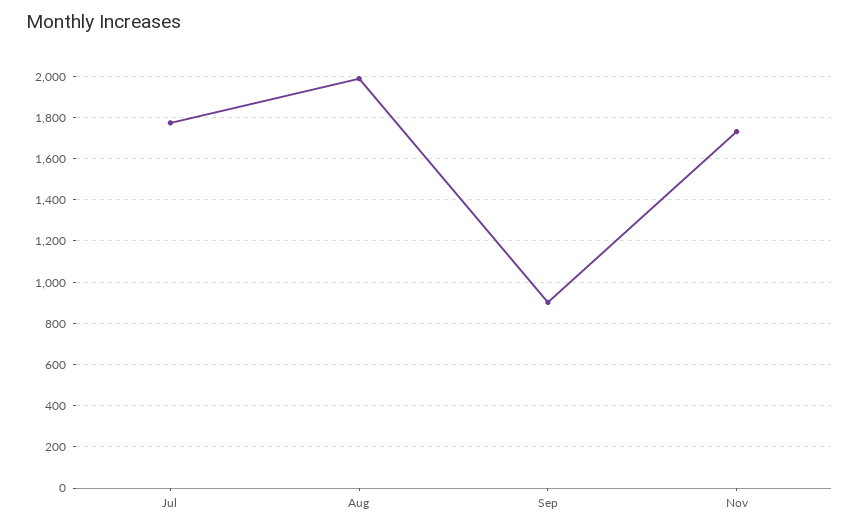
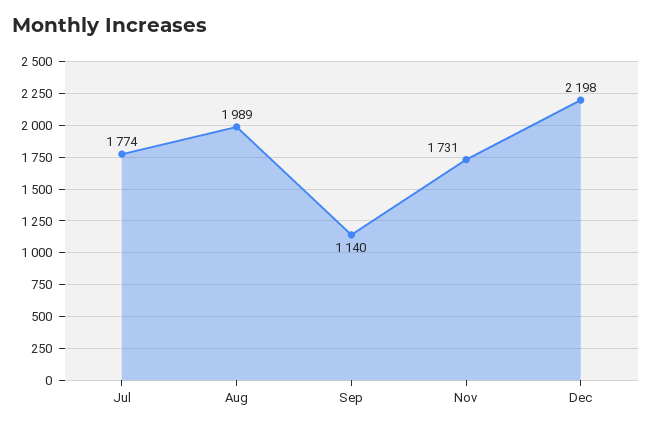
Sep: 900 -> 1140
Dec: none -> 2198

